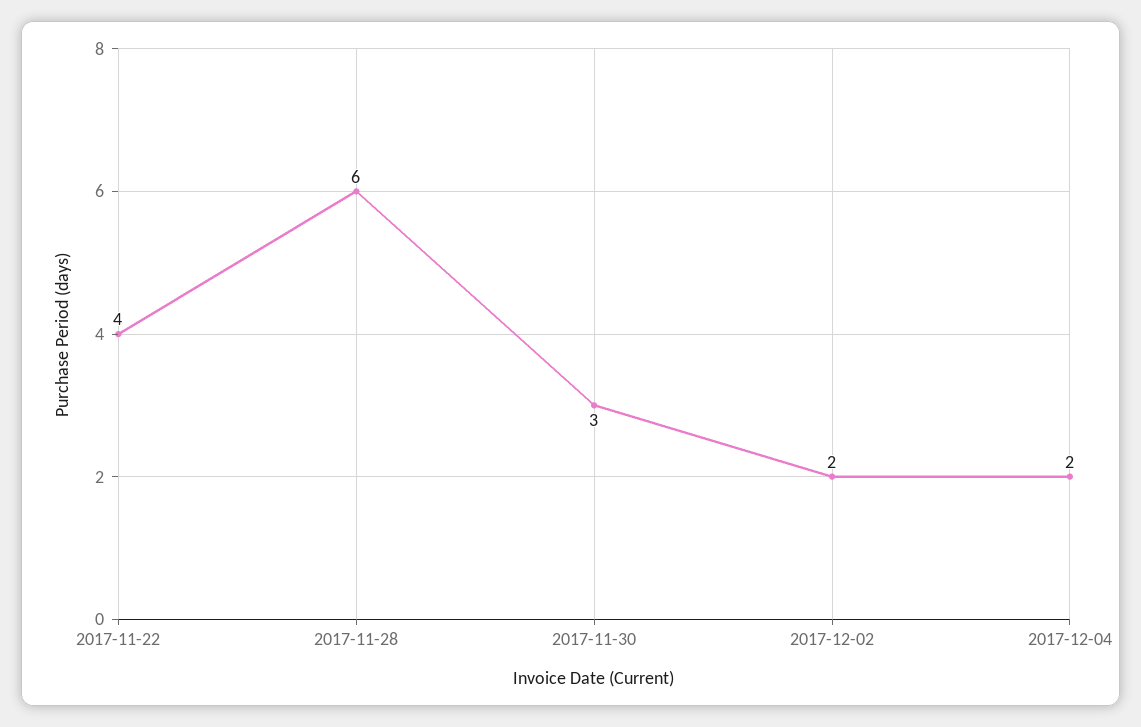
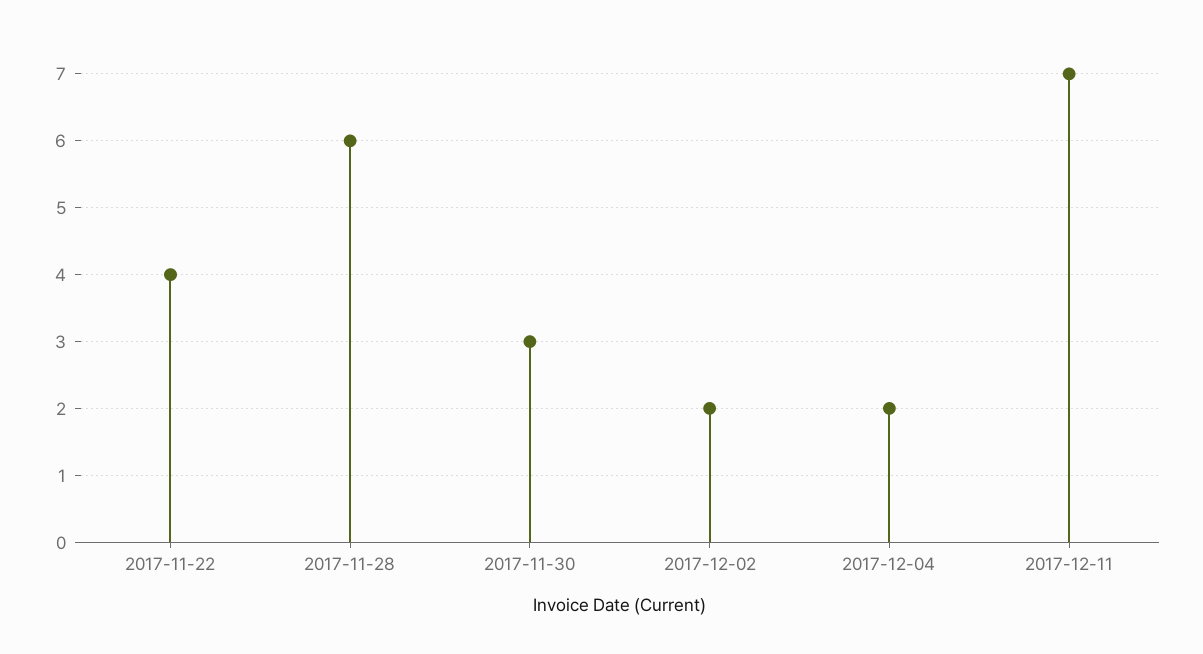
2017-12-11: none -> 7

